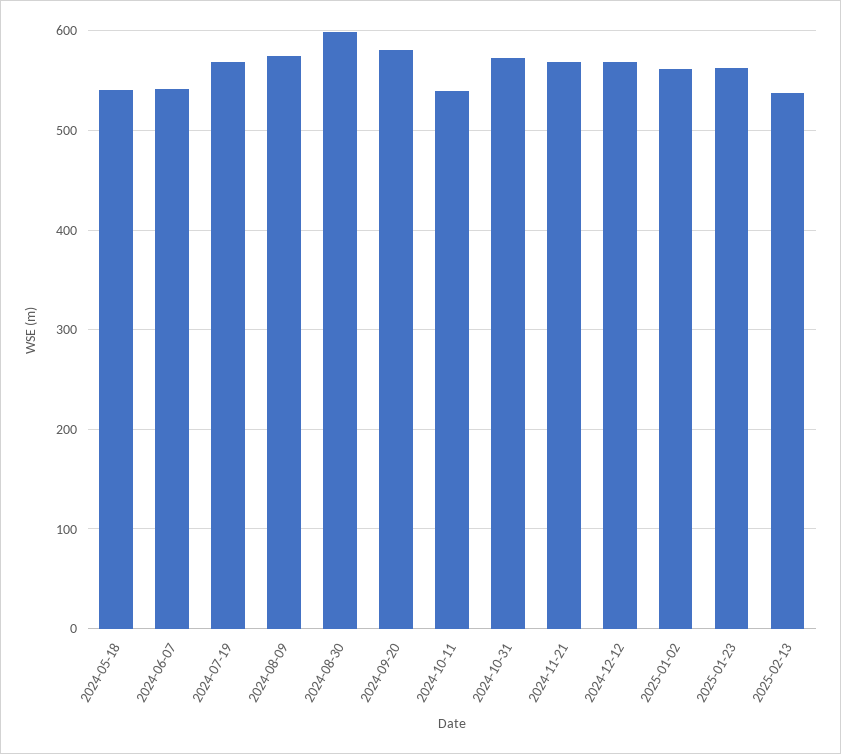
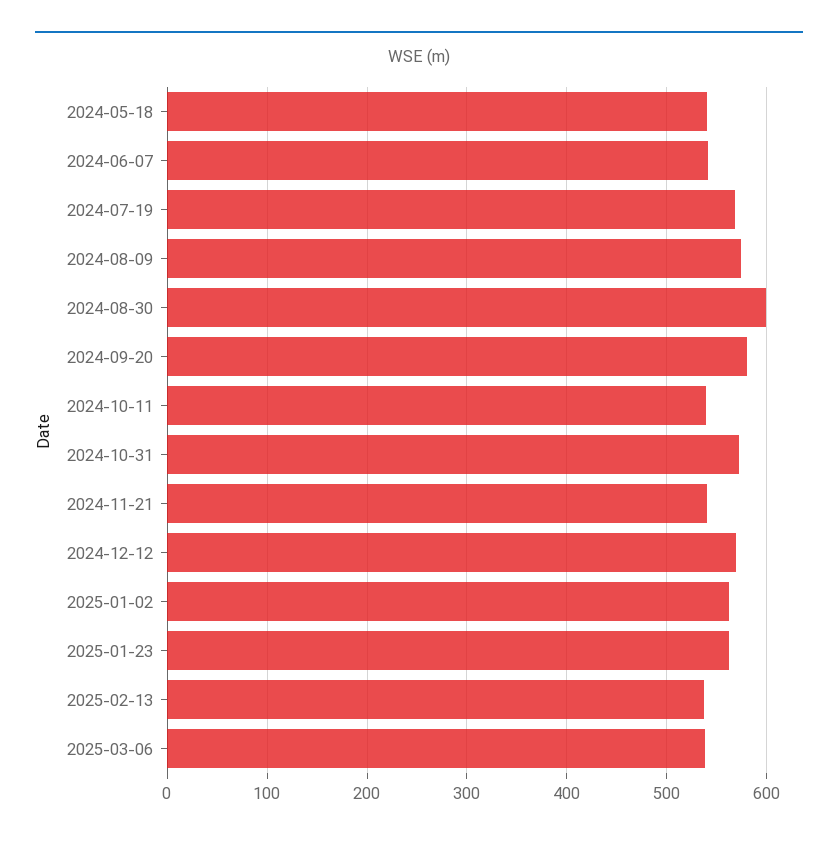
2024-11-21: 570 -> 540
2025-03-06: none -> 540

